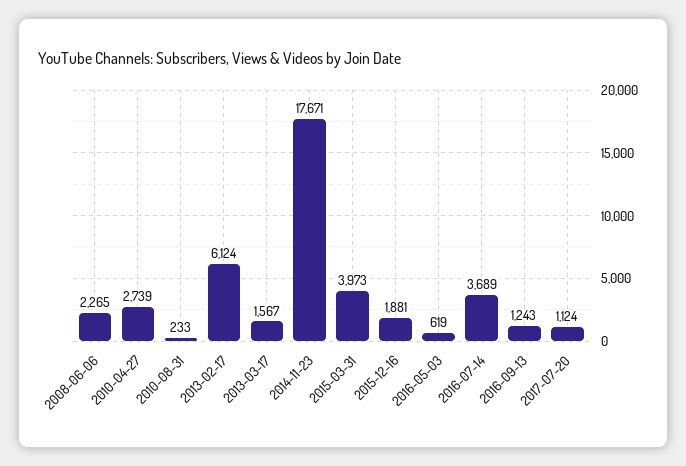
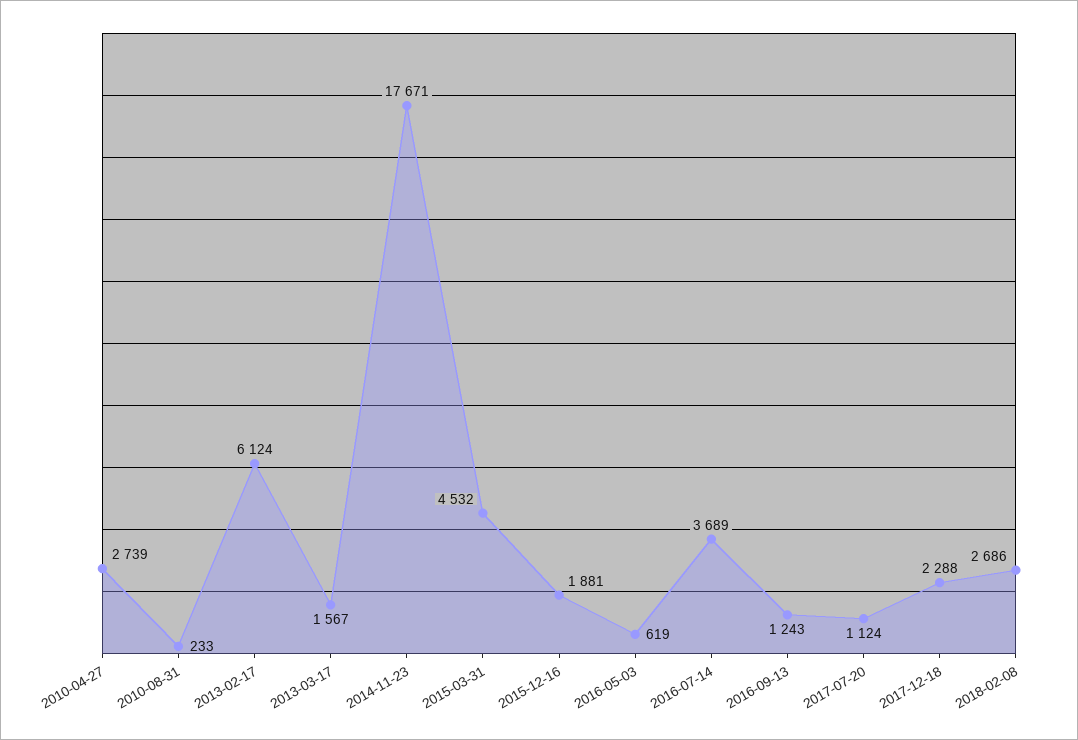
2008-06-06: 2265 -> none
2015-03-31: 3973 -> 4532
2017-12-18: none -> 2288
2018-02-08: none -> 2686

